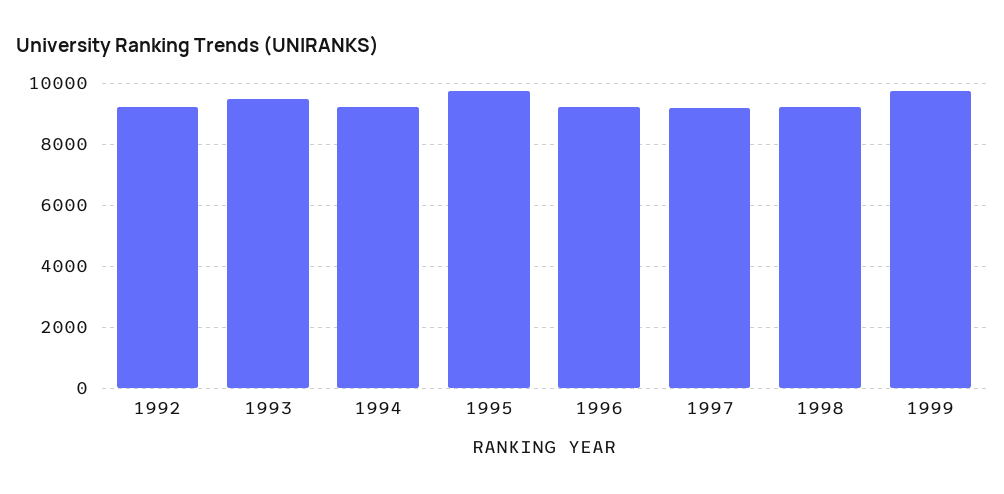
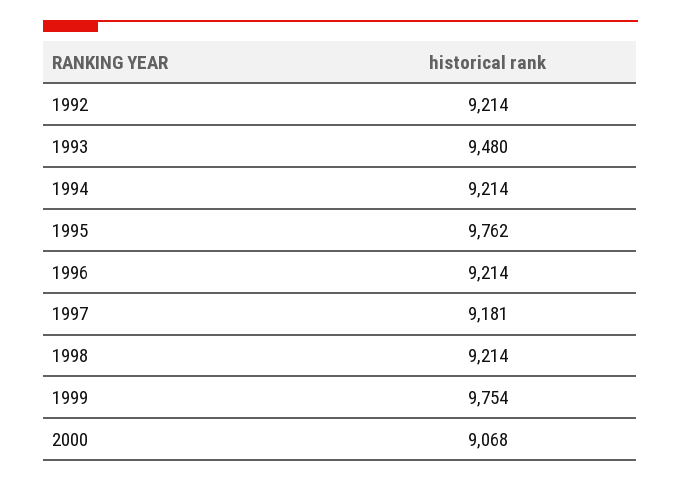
2000: none -> 9068

